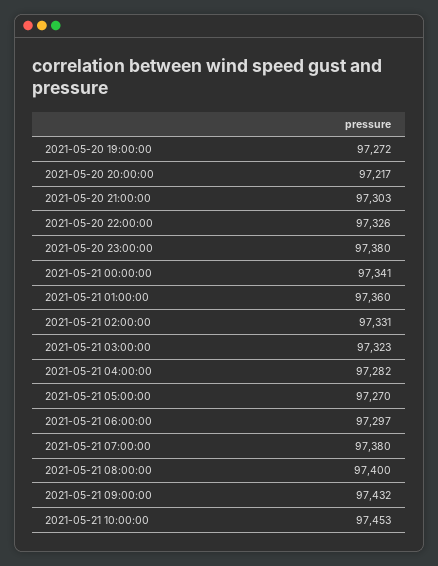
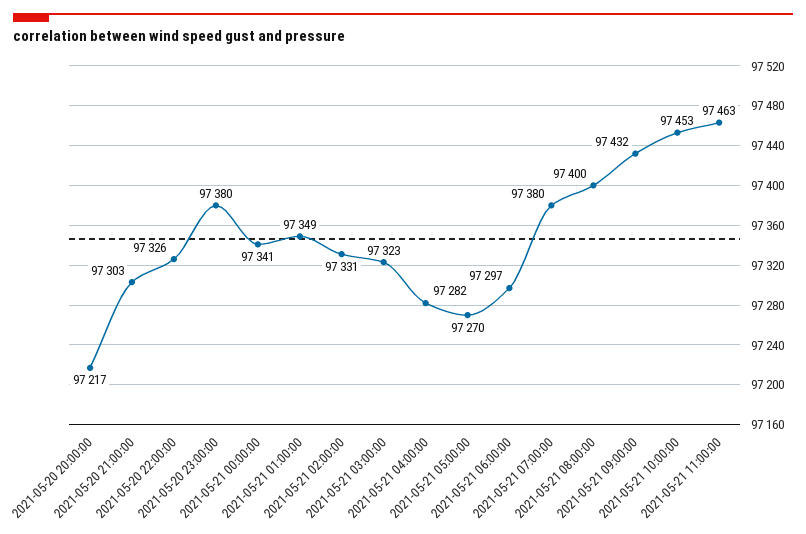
2021-05-20 19:00:00: 97272 -> none
2021-05-21 01:00:00: 97360 -> 97349
2021-05-21 11:00:00: none -> 97463

